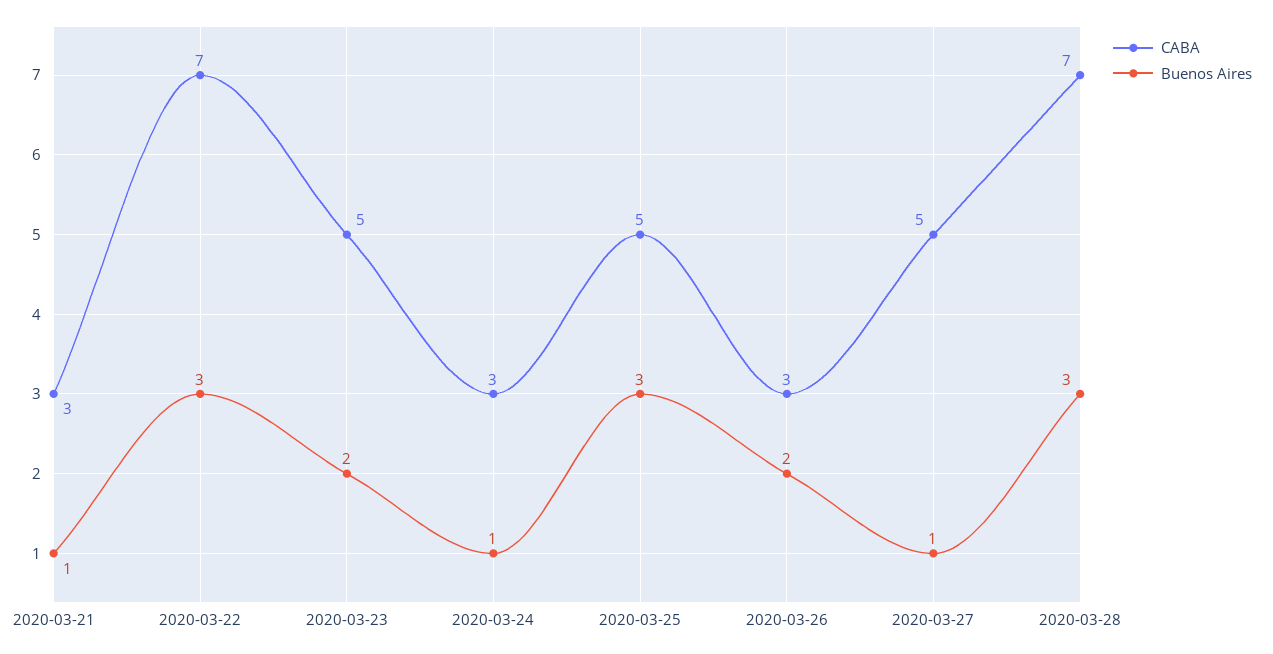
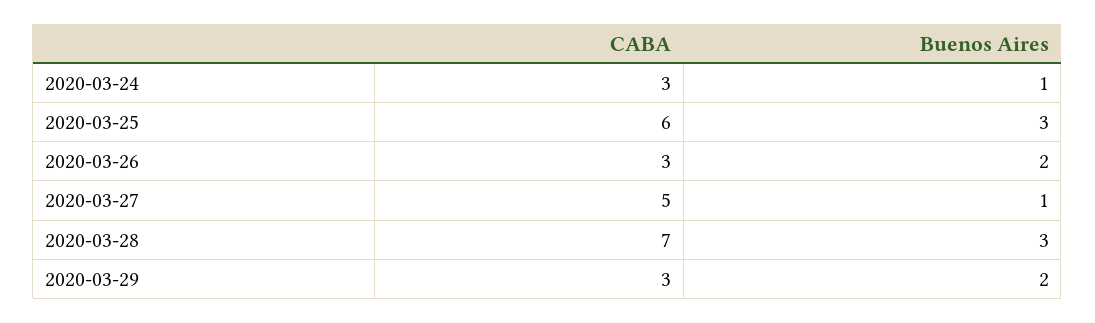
CABA, 2020-03-21: 3 -> none
Buenos Aires, 2020-03-21: 1 -> none
CABA, 2020-03-22: 7 -> none
Buenos Aires, 2020-03-22: 3 -> none
CABA, 2020-03-23: 5 -> none
Buenos Aires, 2020-03-23: 2 -> none
CABA, 2020-03-25: 5 -> 6
CABA, 2020-03-29: none -> 3
Buenos Aires, 2020-03-29: none -> 2

